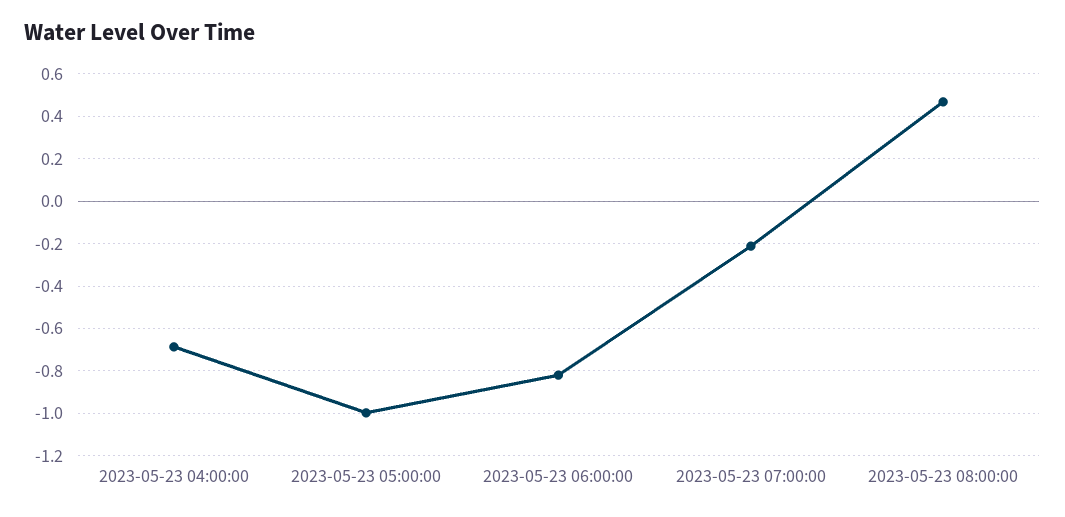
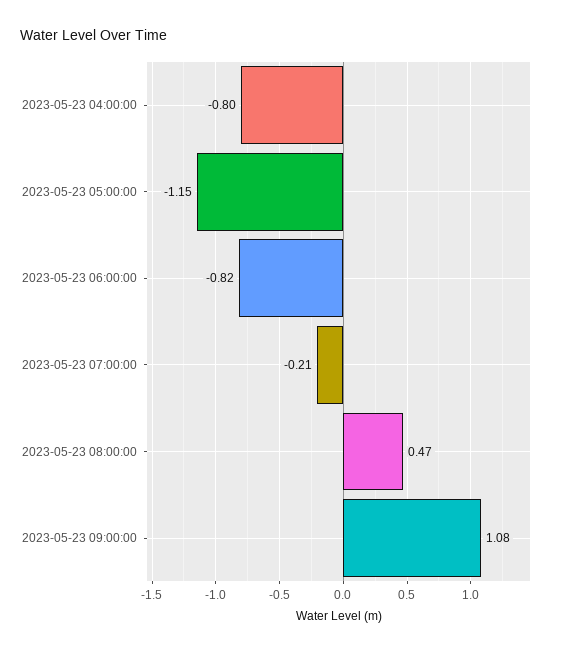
2023-05-23 04:00:00: -0.7 -> -0.8
2023-05-23 05:00:00: -1 -> -1.15
2023-05-23 09:00:00: none -> 1.08

